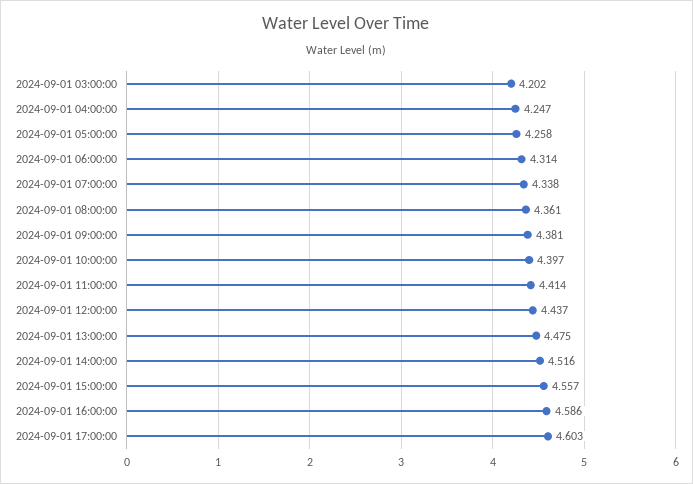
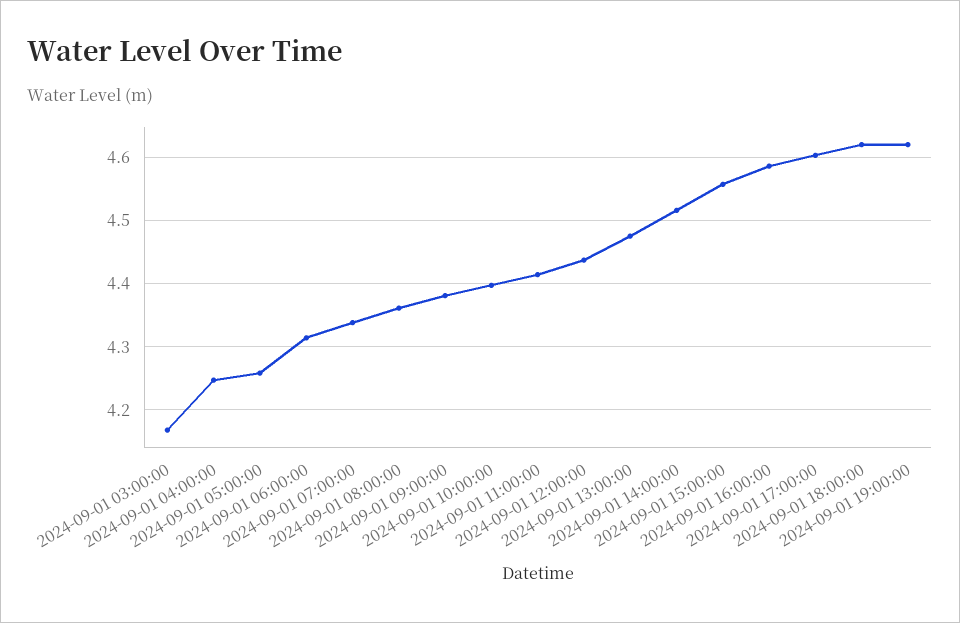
2024-09-01 03:00:00: 4.202 -> 4.17
2024-09-01 18:00:00: none -> 4.62
2024-09-01 19:00:00: none -> 4.62

